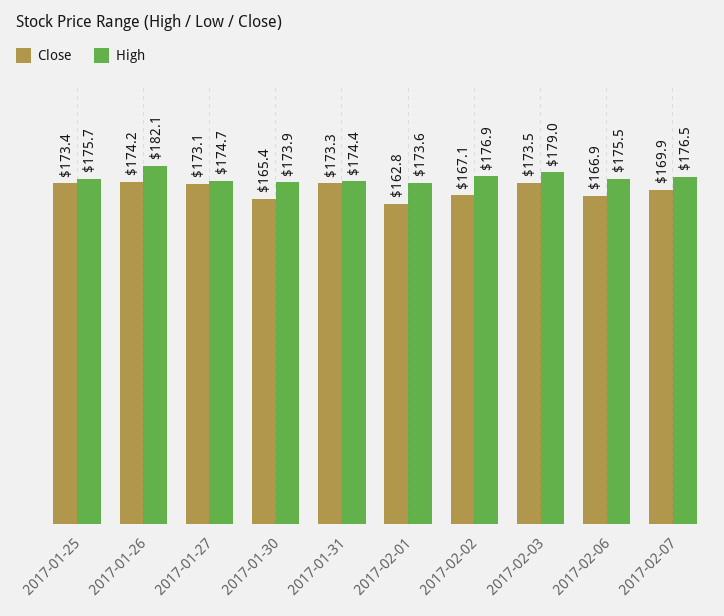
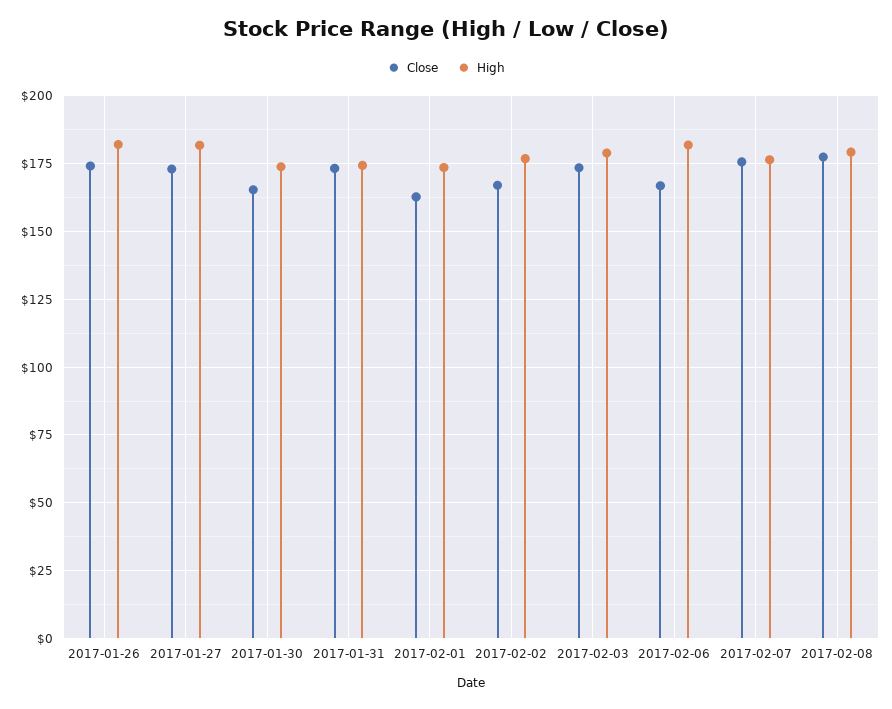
Close, 2017-01-25: 173.4 -> none
High, 2017-01-25: 175.7 -> none
High, 2017-01-27: 174.7 -> 182.5
High, 2017-02-06: 175.5 -> 182.5
Close, 2017-02-07: 169.9 -> 175
Close, 2017-02-08: none -> 177.5
High, 2017-02-08: none -> 180

